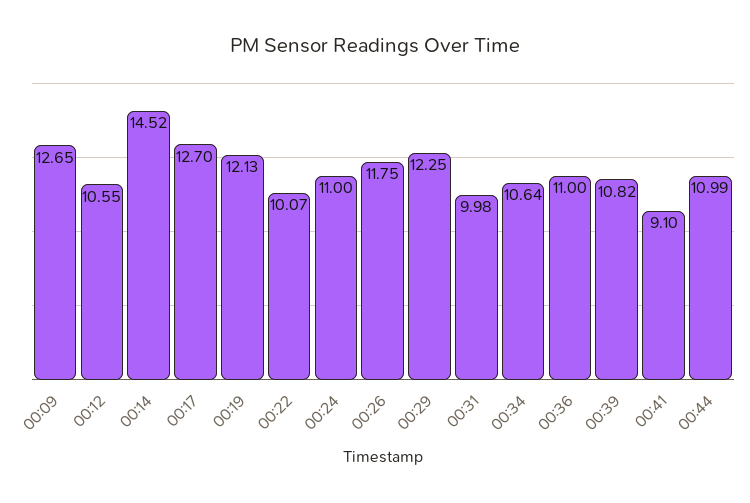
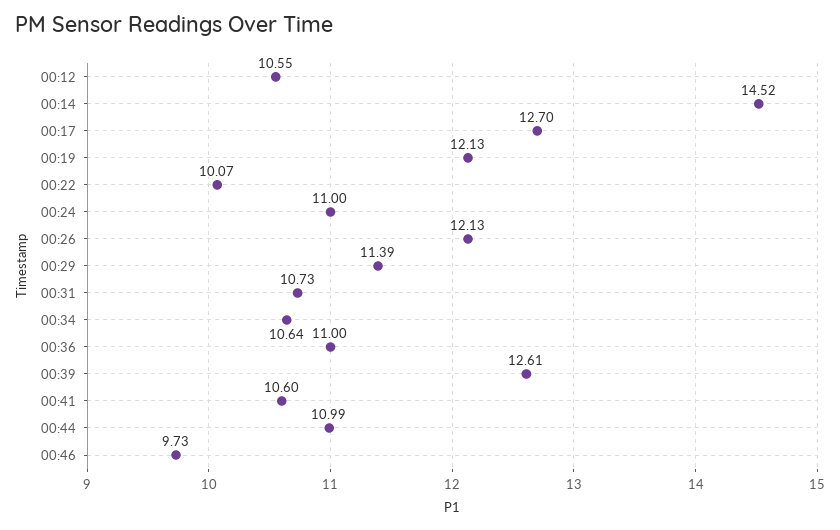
00:09: 12.65 -> none
00:26: 11.75 -> 12.13
00:29: 12.25 -> 11.39
00:31: 9.98 -> 10.73
00:39: 10.82 -> 12.61
00:41: 9.1 -> 10.6
00:46: none -> 9.73

